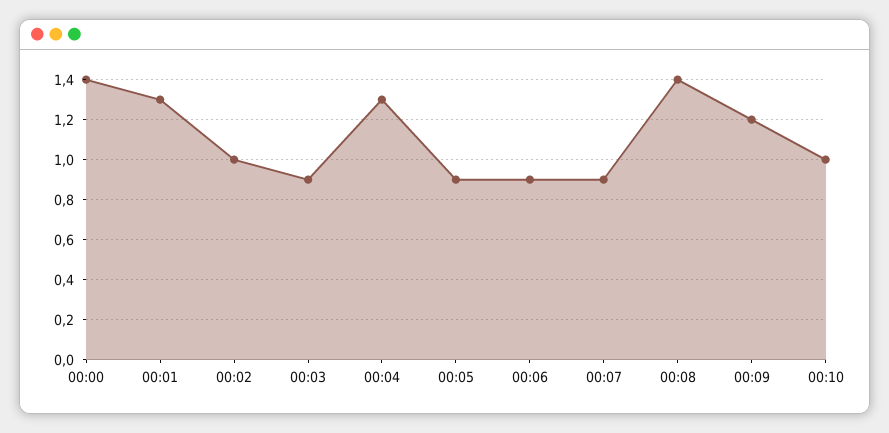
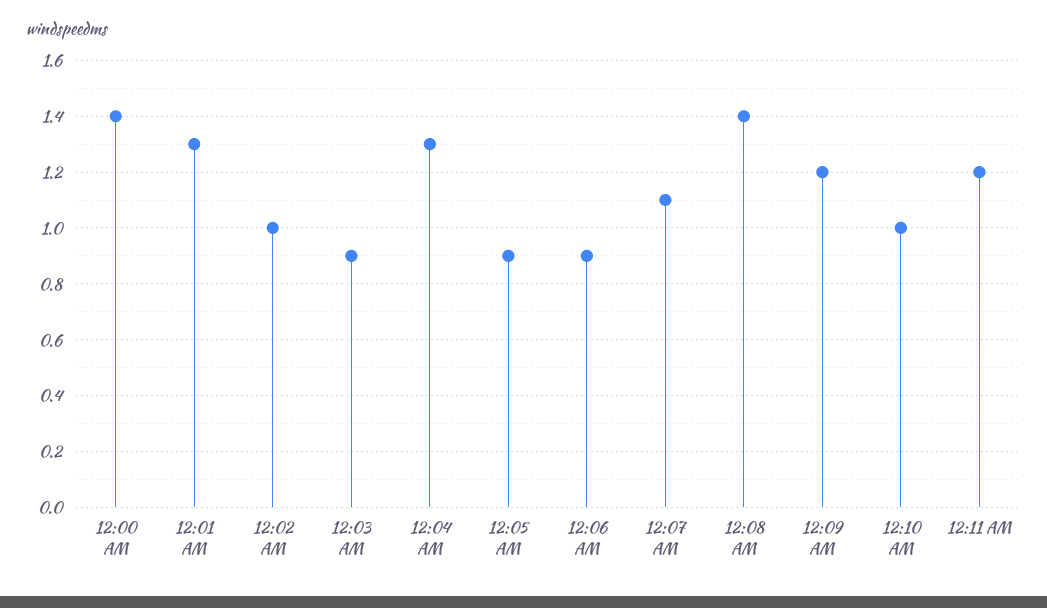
00:07: 0.9 -> 1.1
12:11 AM: none -> 1.2

